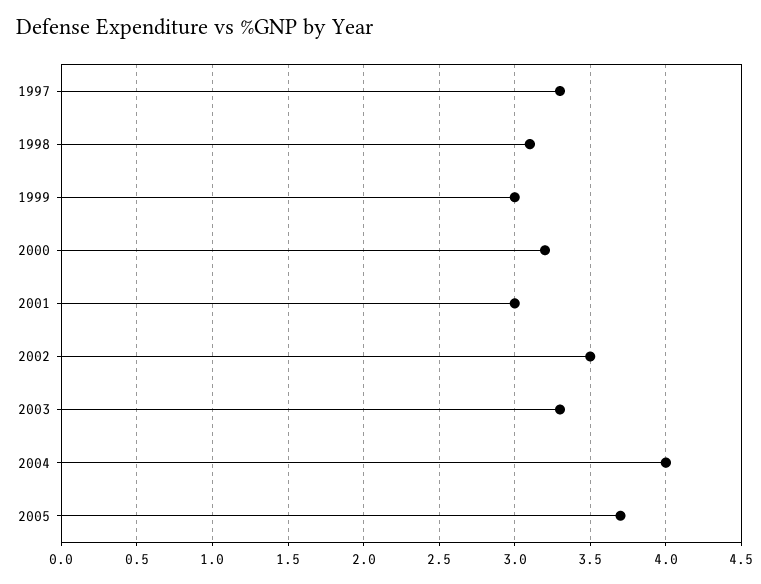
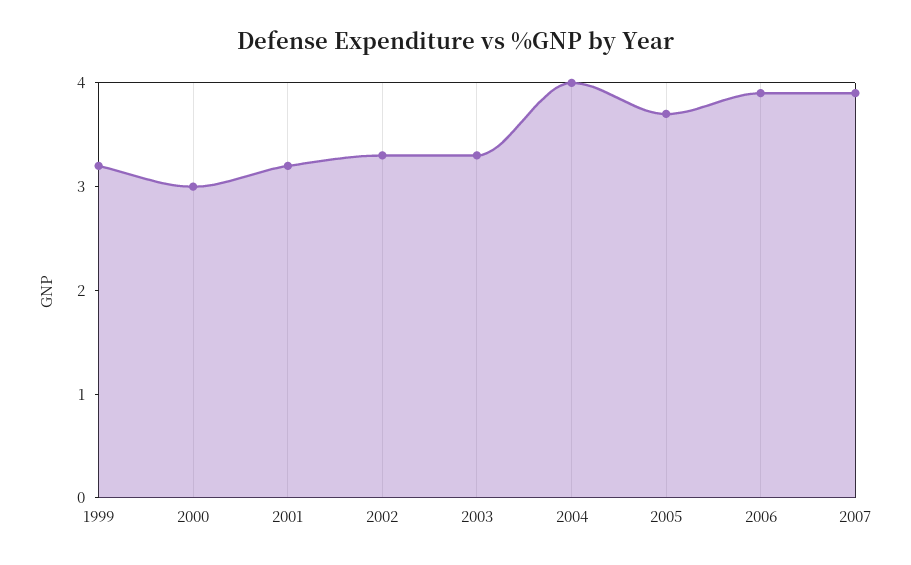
1997: 3.3 -> none
1998: 3.1 -> none
1999: 3 -> 3.2
2000: 3.2 -> 3
2001: 3 -> 3.2
2002: 3.5 -> 3.3
2006: none -> 3.9
2007: none -> 3.9

